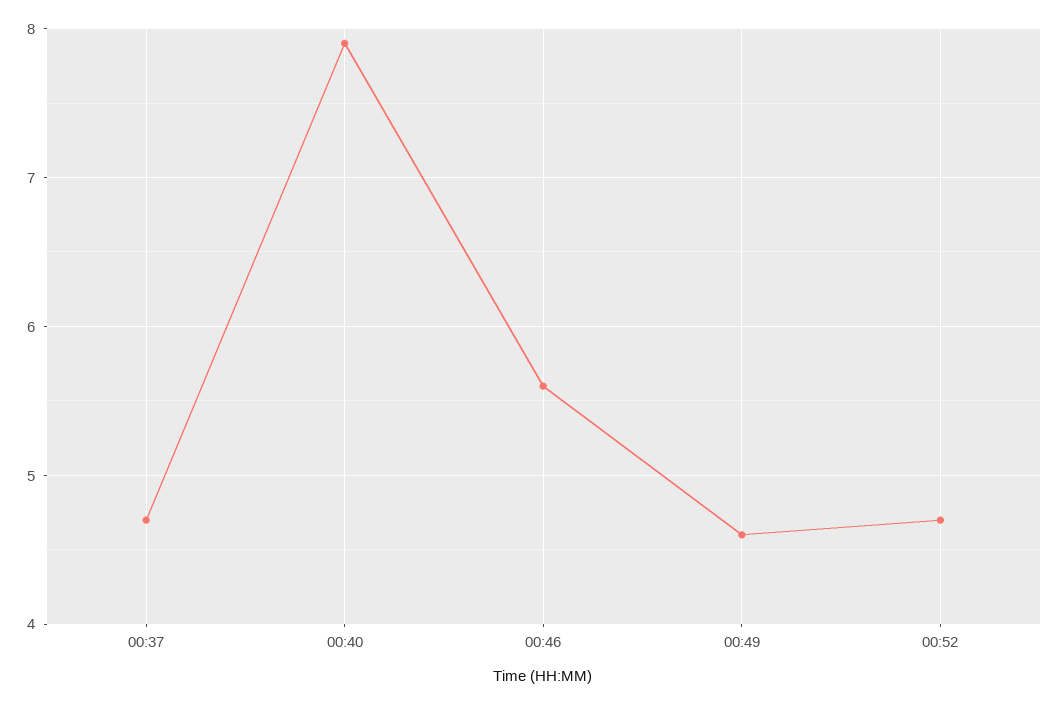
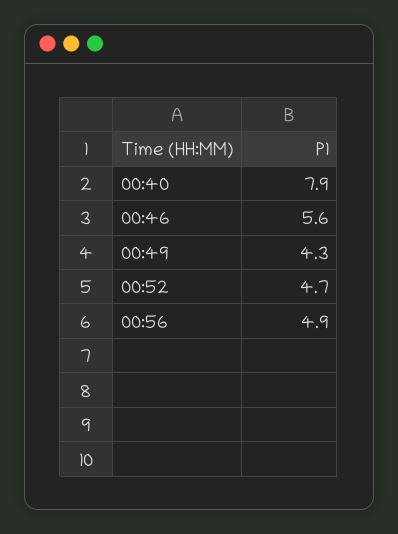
00:37: 4.7 -> none
00:49: 4.6 -> 4.3
00:56: none -> 4.9

